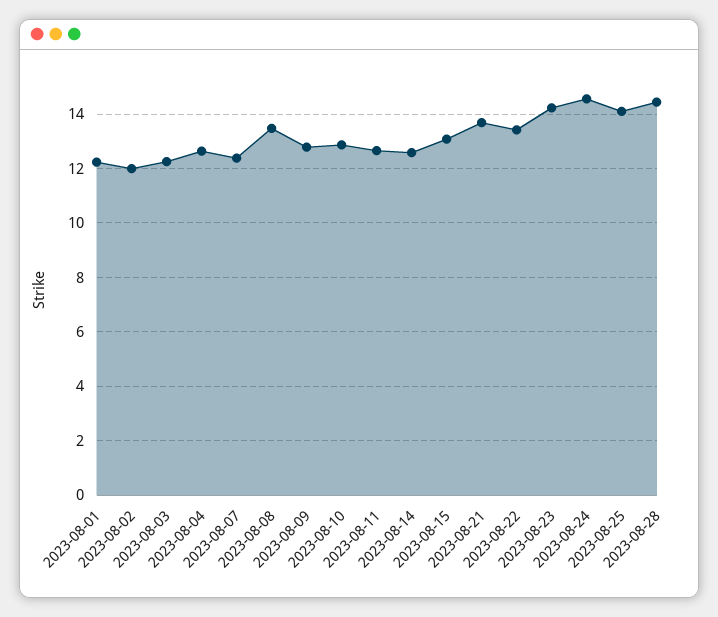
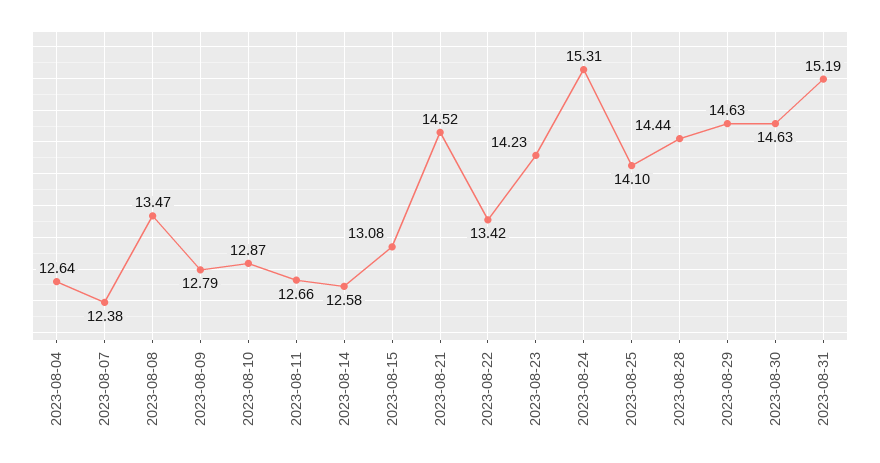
2023-08-01: 12.25 -> none
2023-08-02: 12 -> none
2023-08-03: 12.25 -> none
2023-08-21: 13.75 -> 14.52
2023-08-24: 14.5 -> 15.31
2023-08-29: none -> 14.63
2023-08-30: none -> 14.63
2023-08-31: none -> 15.19

